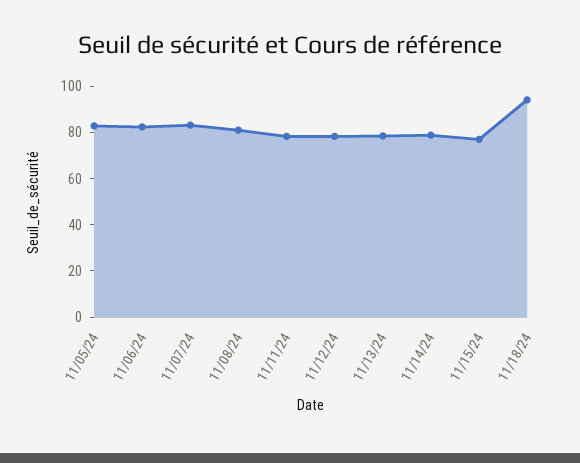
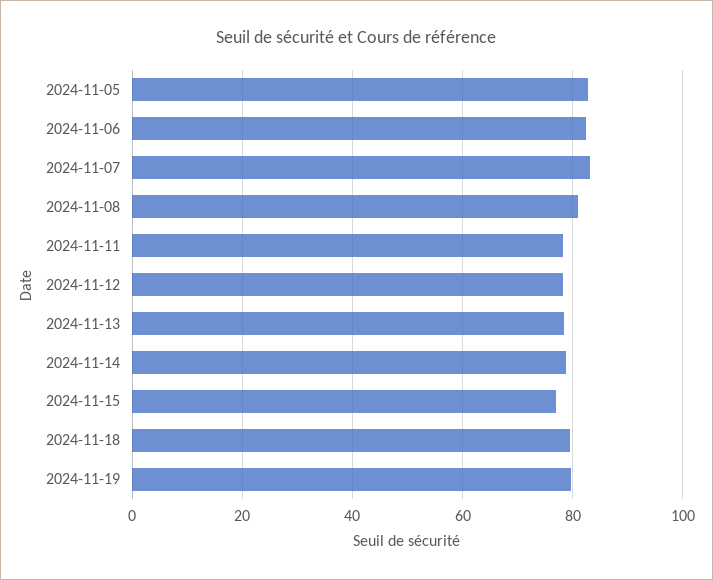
11/18/24: 95 -> 80
2024-11-19: none -> 80

